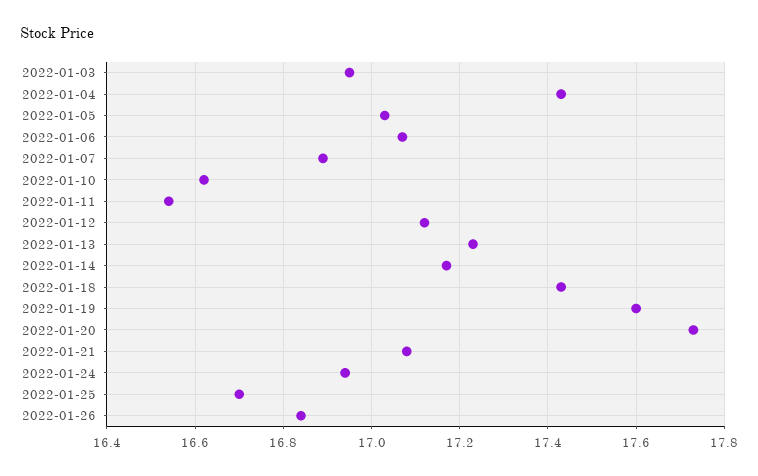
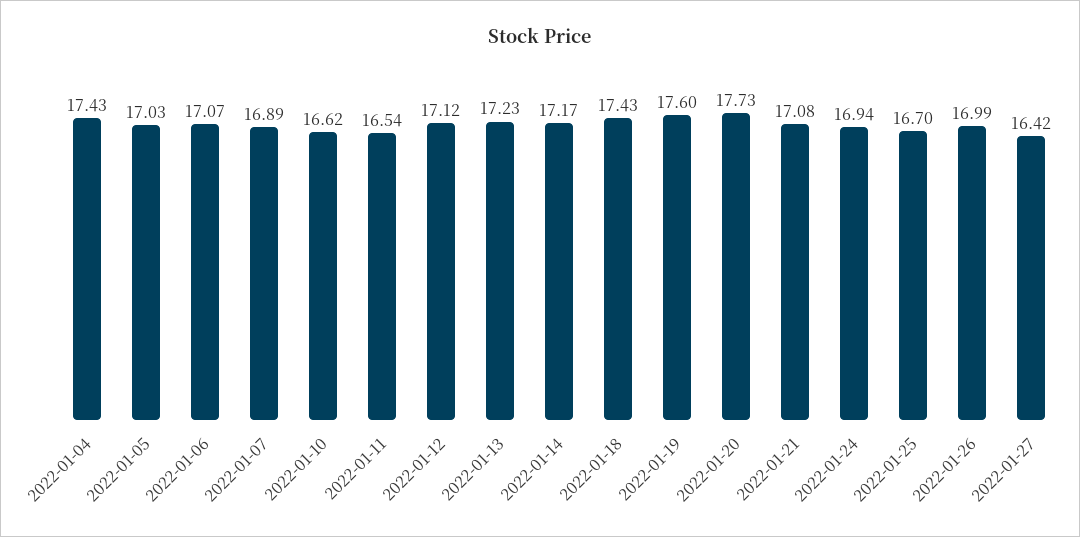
2022-01-03: 16.95 -> none
2022-01-26: 16.85 -> 16.99
2022-01-27: none -> 16.42

